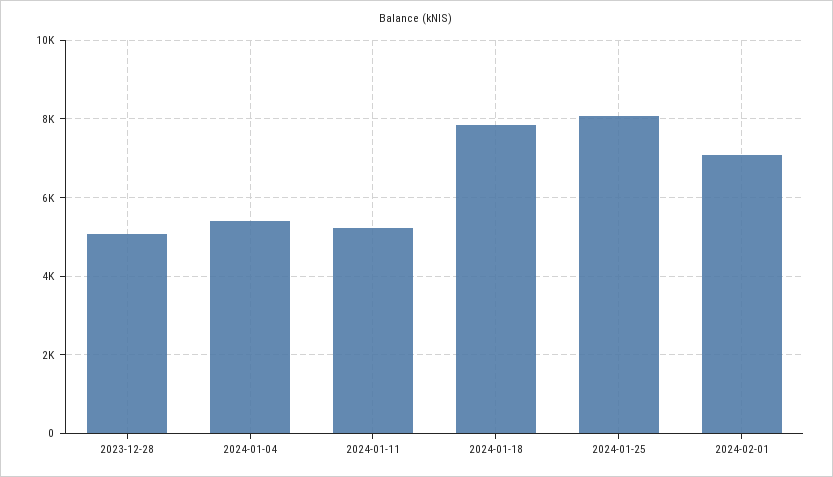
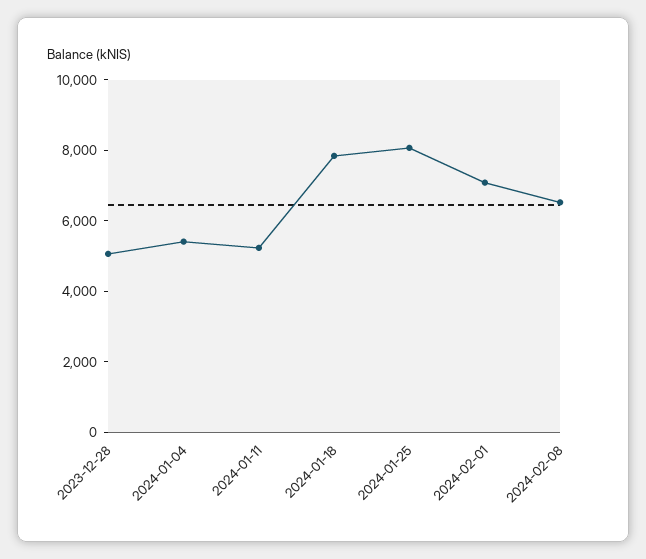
2024-02-08: none -> 6500

